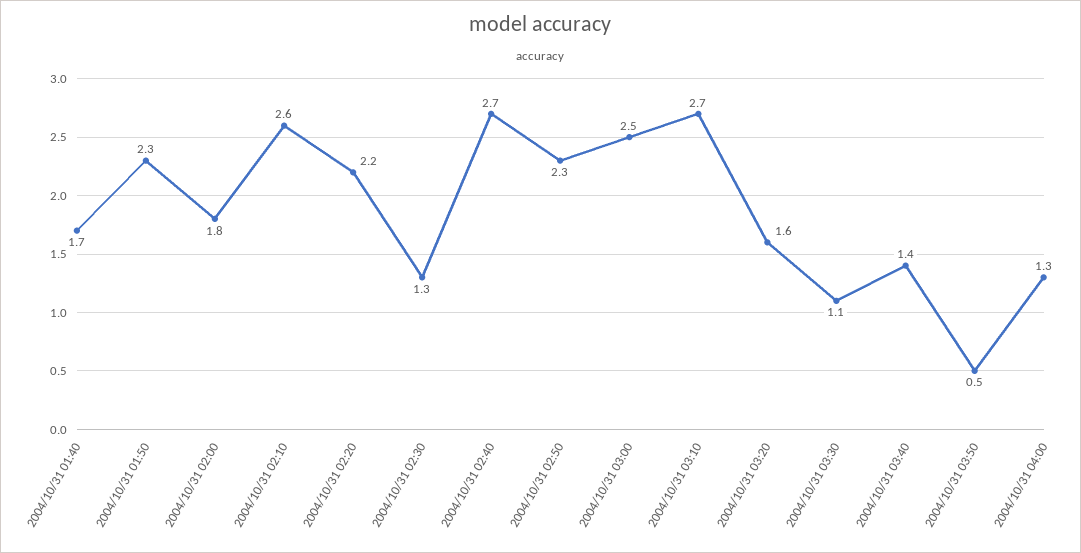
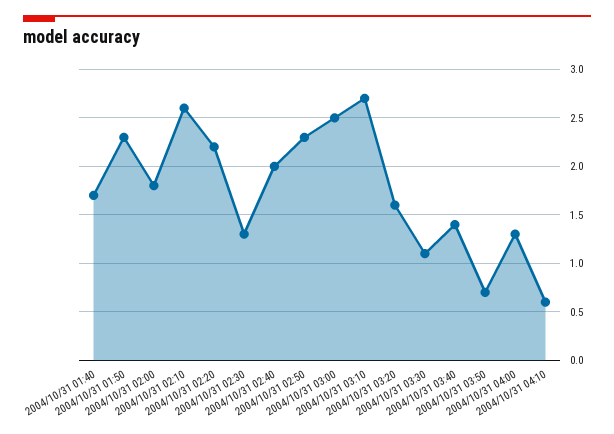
2004/10/31 02:40: 2.7 -> 2
2004/10/31 03:50: 0.5 -> 0.7
2004/10/31 04:10: none -> 0.6

